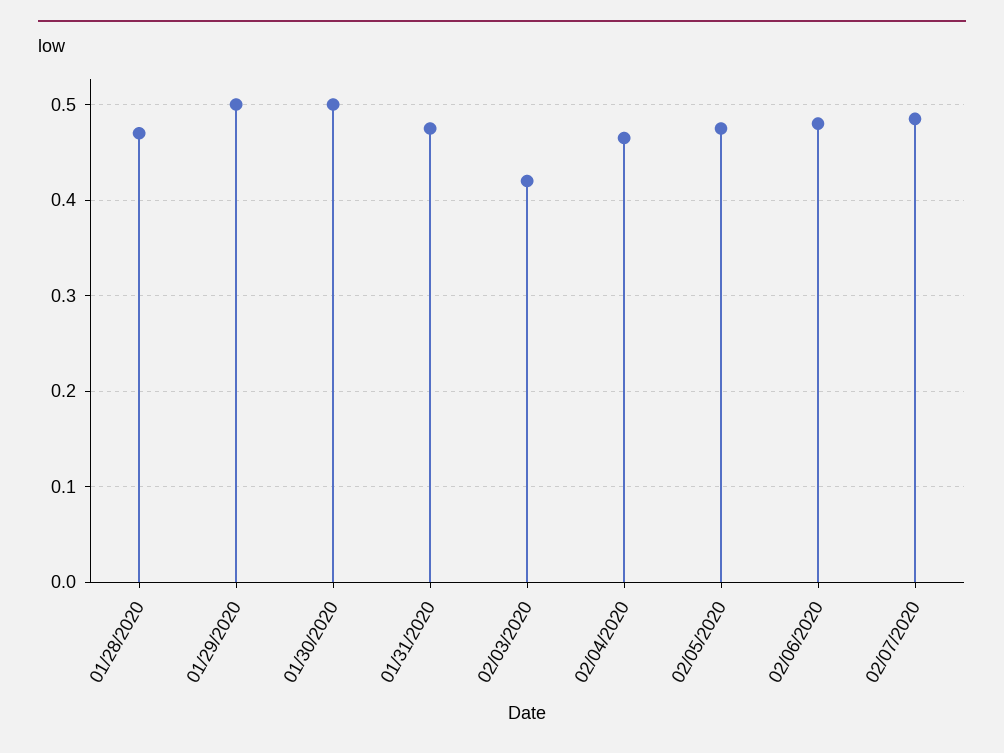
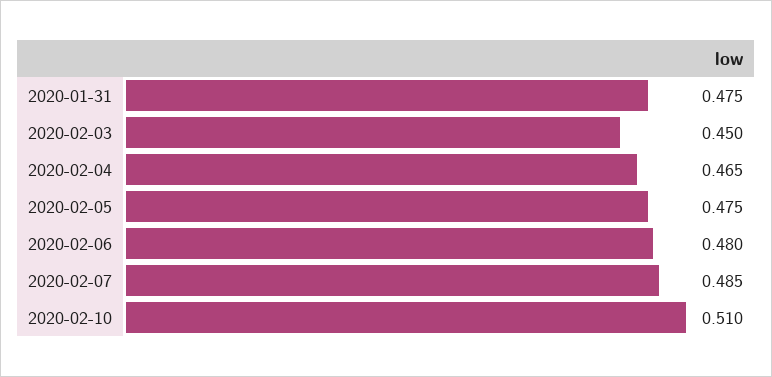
01/28/2020: 0.47 -> none
01/29/2020: 0.5 -> none
01/30/2020: 0.5 -> none
02/03/2020: 0.42 -> 0.45
2020-02-10: none -> 0.51

